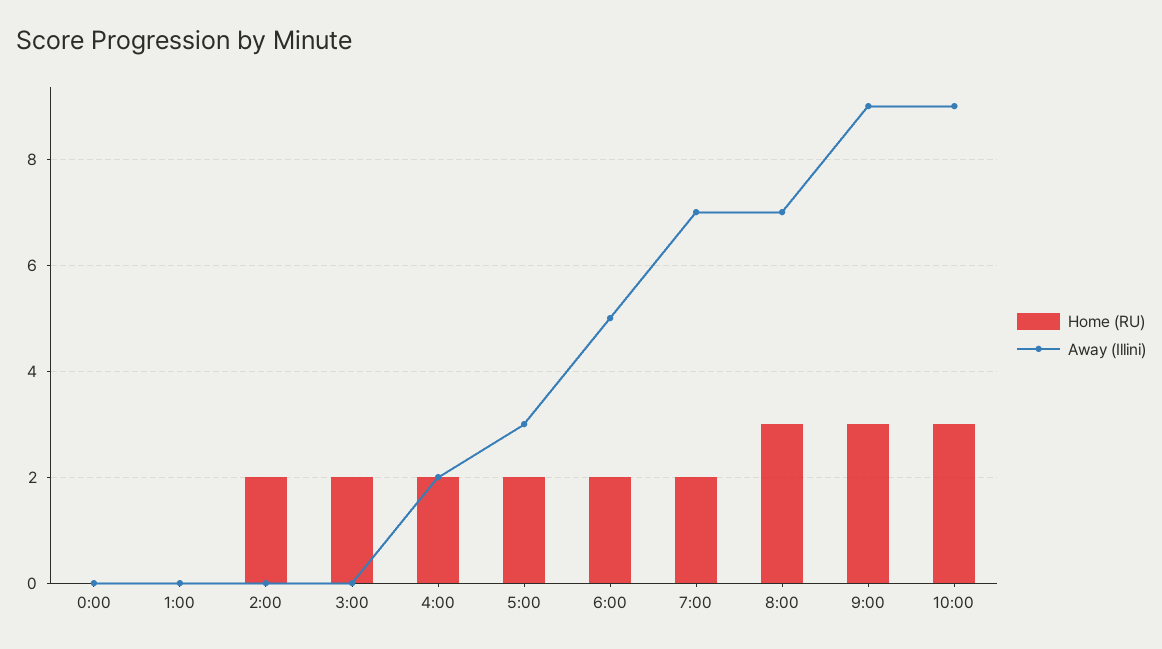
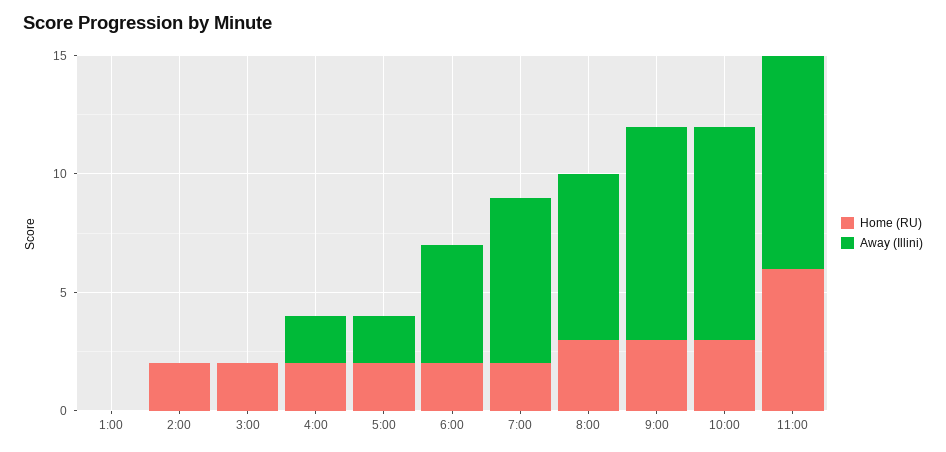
Home (RU), 0:00: 0 -> none
Away (Illini), 0:00: 0 -> none
Away (Illini), 5:00: 3 -> 2
Home (RU), 11:00: none -> 6
Away (Illini), 11:00: none -> 9

